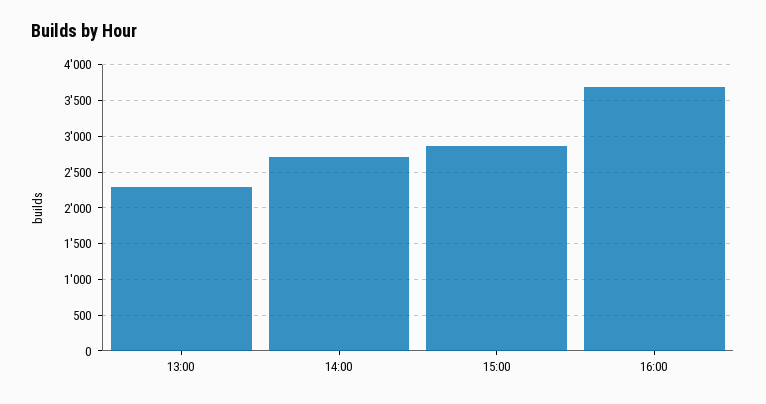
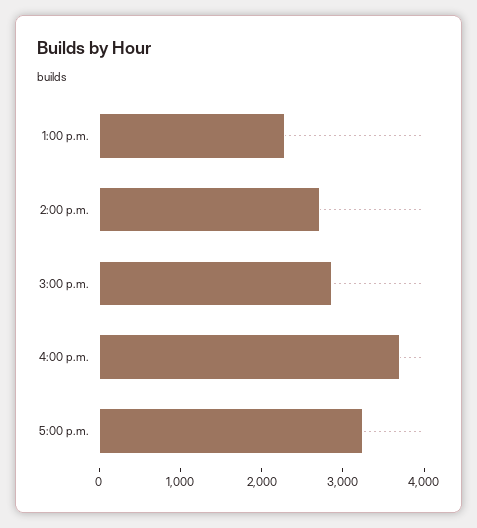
5:00 p.m.: none -> 3200

